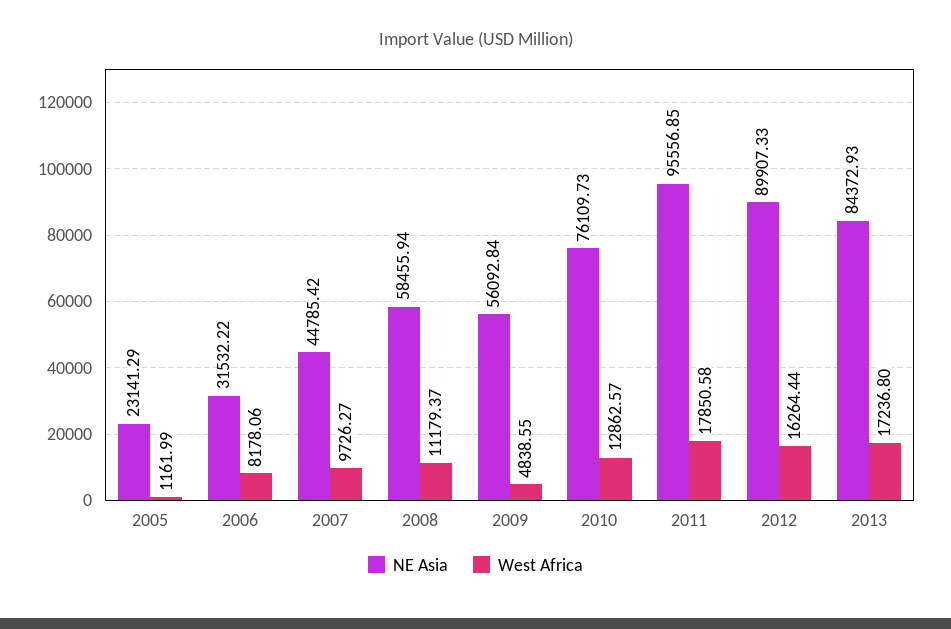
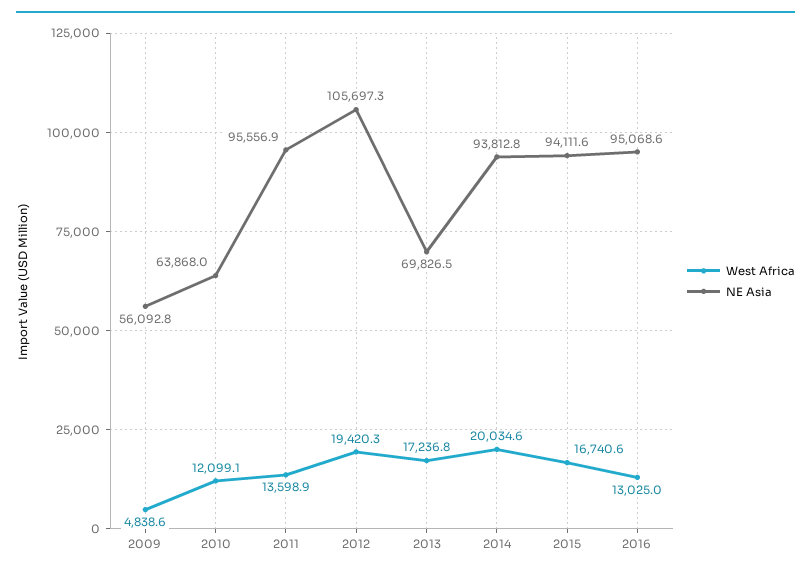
NE Asia, 2005: 23141.29 -> none
West Africa, 2005: 1161.99 -> none
NE Asia, 2006: 31532.22 -> none
West Africa, 2006: 8178.06 -> none
NE Asia, 2007: 44785.42 -> none
West Africa, 2007: 9726.27 -> none
NE Asia, 2008: 58455.94 -> none
West Africa, 2008: 11179.37 -> none
NE Asia, 2010: 76109.73 -> 63868
West Africa, 2010: 12862.57 -> 12099.1
West Africa, 2011: 17850.58 -> 13598.9
NE Asia, 2012: 89907.33 -> 105697.3
West Africa, 2012: 16264.44 -> 19420.3
NE Asia, 2013: 84372.93 -> 69826.5
West Africa, 2014: none -> 20034.6
NE Asia, 2014: none -> 93812.8
West Africa, 2015: none -> 16740.6
NE Asia, 2015: none -> 94111.6
West Africa, 2016: none -> 13025
NE Asia, 2016: none -> 95068.6

